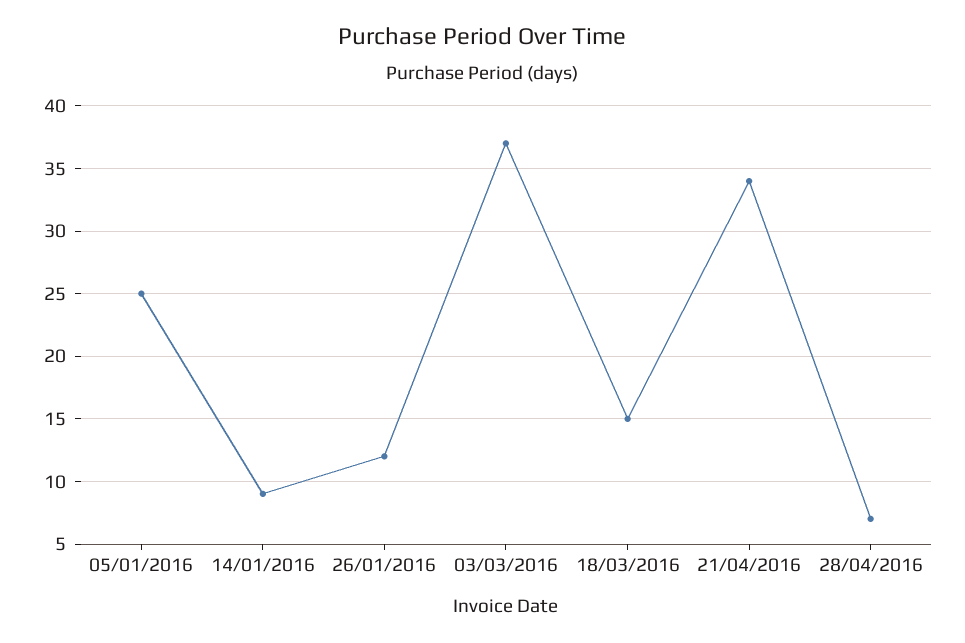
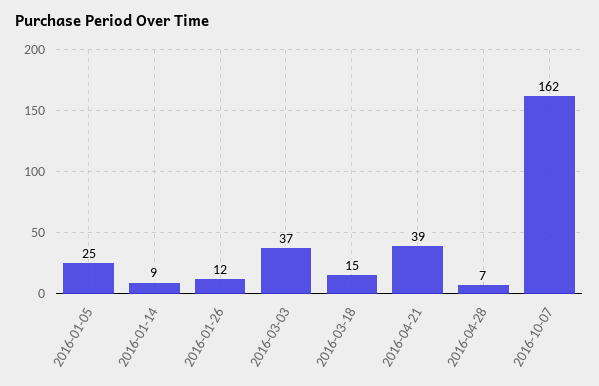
21/04/2016: 34 -> 39
2016-10-07: none -> 162

